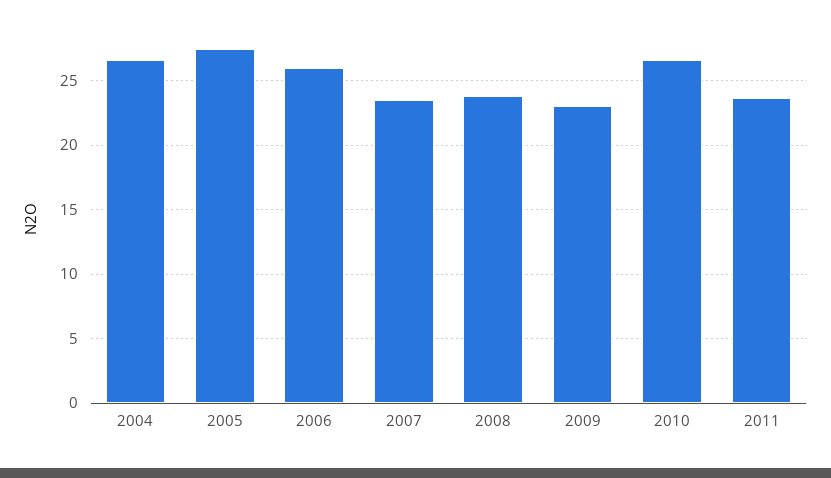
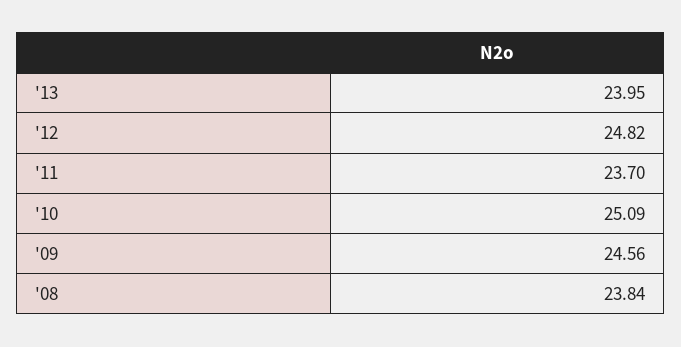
2004: 26.5 -> none
2005: 27.5 -> none
2006: 26 -> none
2007: 23.5 -> none
2009: 23 -> 24.56
2010: 26.5 -> 25.09
'13: none -> 23.95
'12: none -> 24.82

